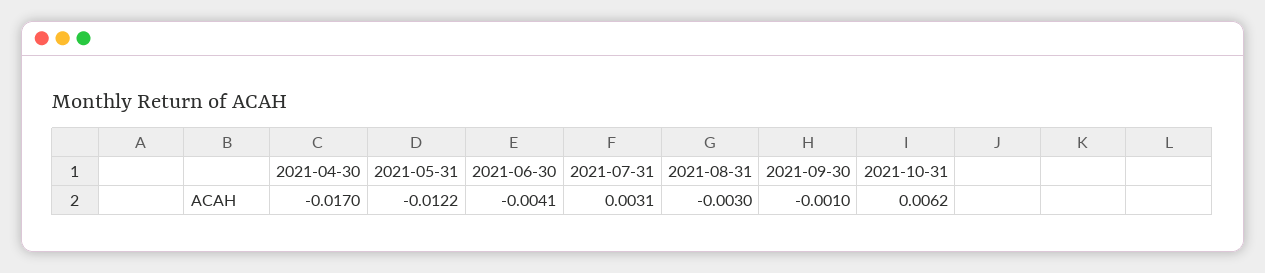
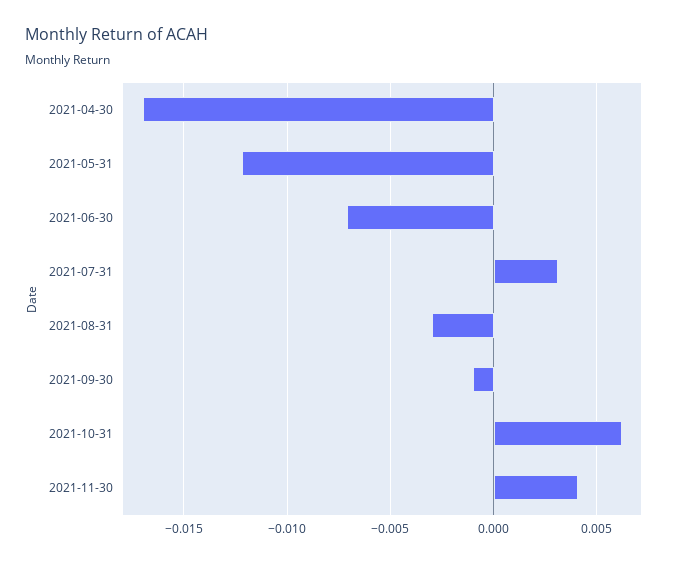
2021-06-30: -0.0041 -> -0.007
2021-11-30: none -> 0.004

